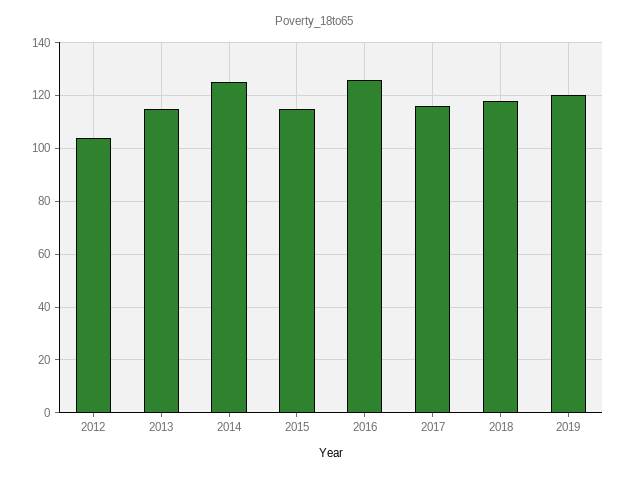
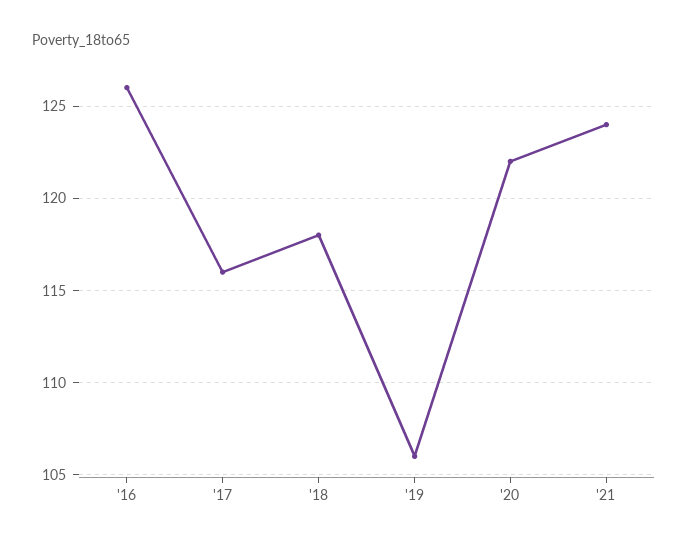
2012: 105 -> none
2013: 115 -> none
2014: 125 -> none
2015: 115 -> none
2019: 120 -> 106
'20: none -> 122
'21: none -> 124

